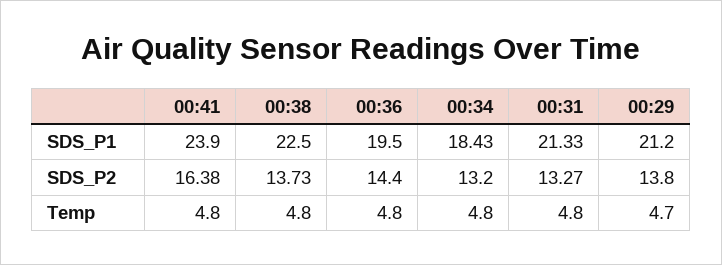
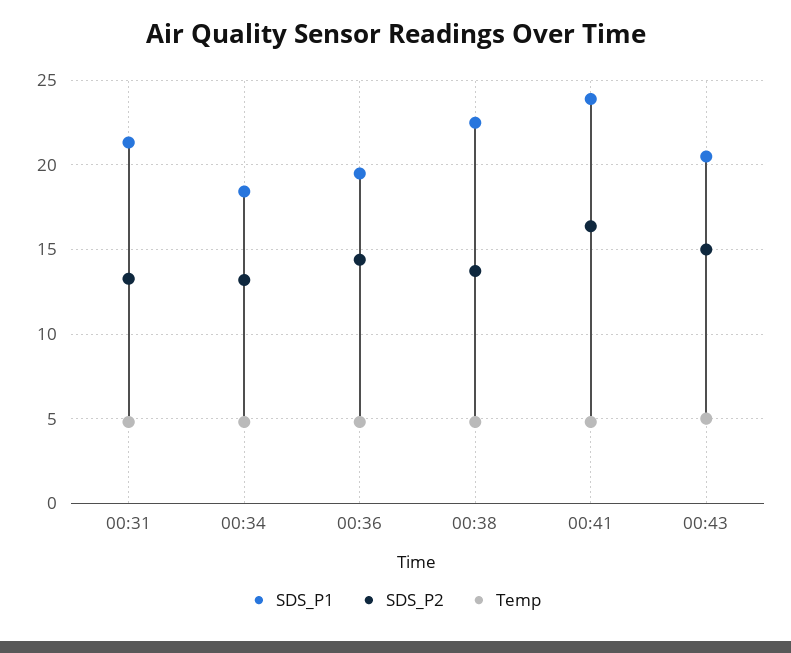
SDS_P1, 00:29: 21.2 -> none
SDS_P2, 00:29: 13.8 -> none
Temp, 00:29: 4.7 -> none
SDS_P1, 00:43: none -> 20.5
SDS_P2, 00:43: none -> 15
Temp, 00:43: none -> 5

